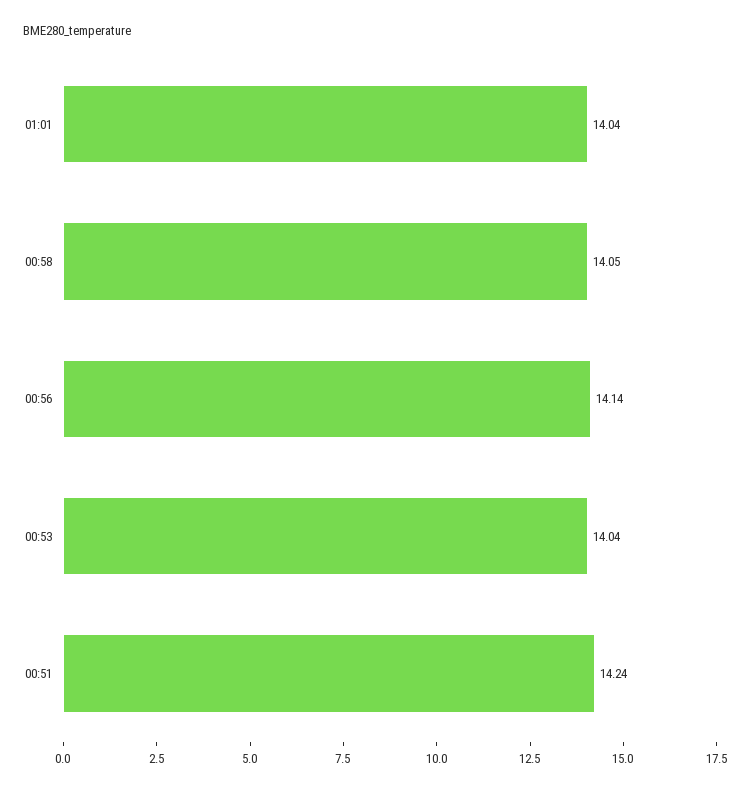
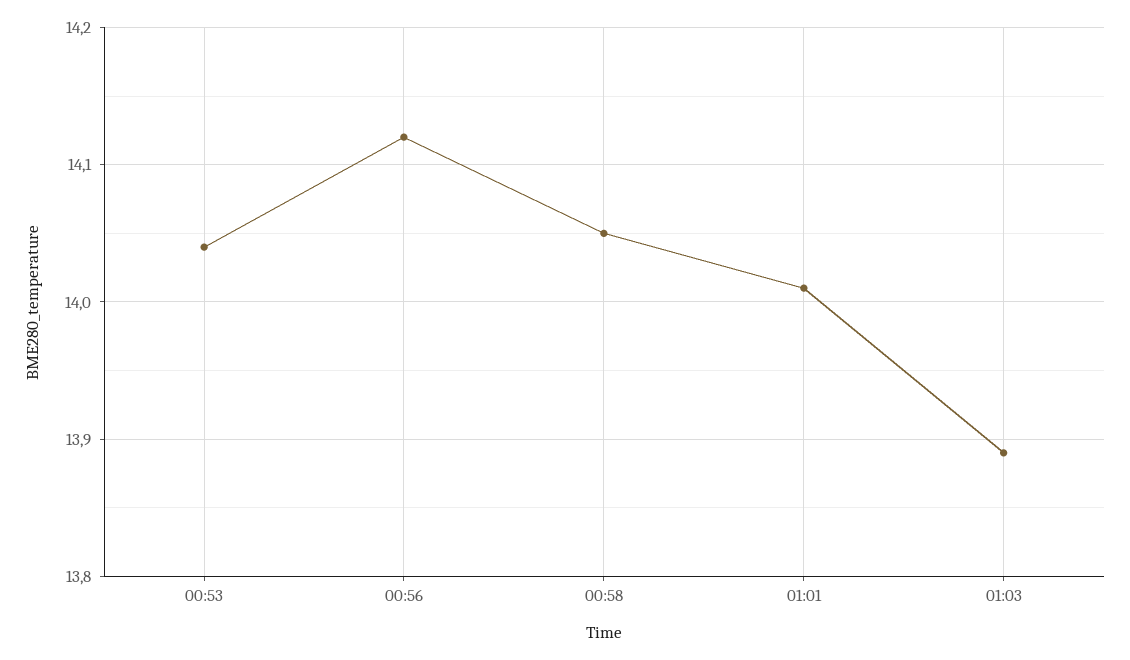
01:01: 14.04 -> 14.01
00:56: 14.14 -> 14.12
00:51: 14.24 -> none
01:03: none -> 13.89

